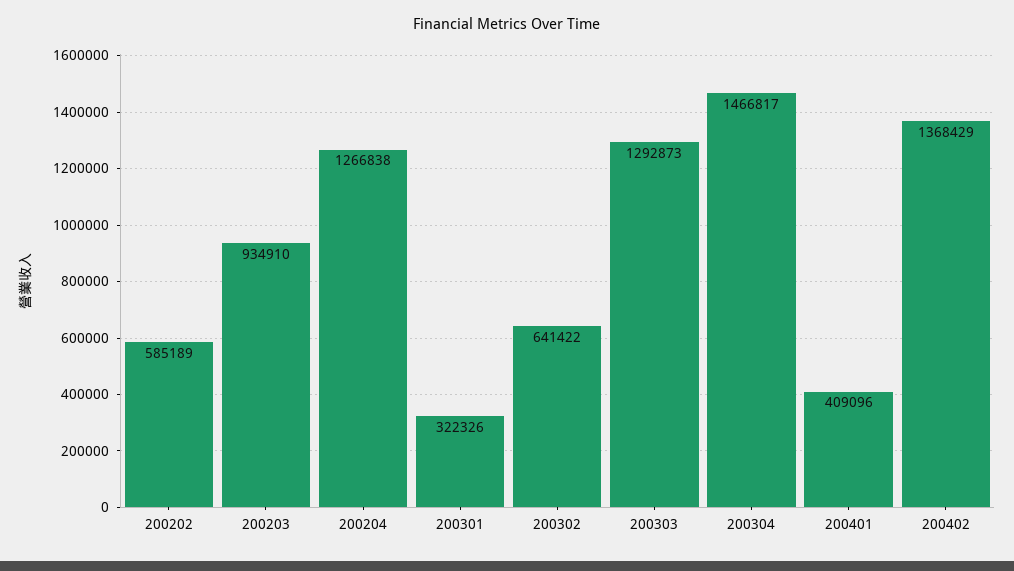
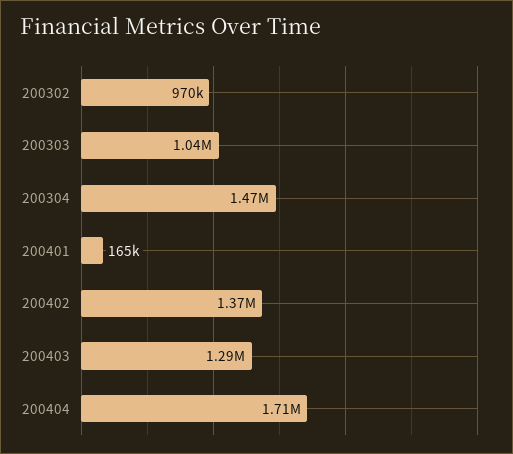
200202: 585189 -> none
200203: 934910 -> none
200204: 1266838 -> none
200301: 322326 -> none
200302: 641422 -> 970000
200303: 1292873 -> 1040000
200401: 409096 -> 165000
200403: none -> 1290000
200404: none -> 1710000

